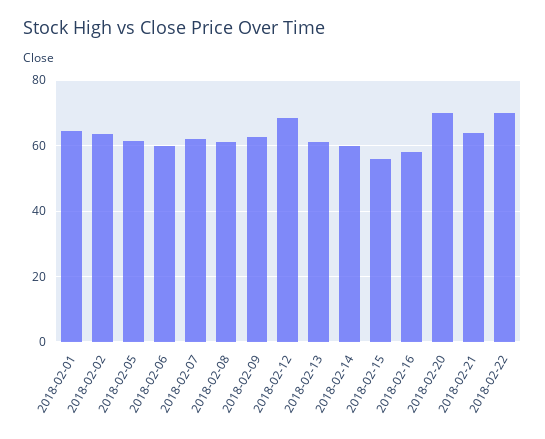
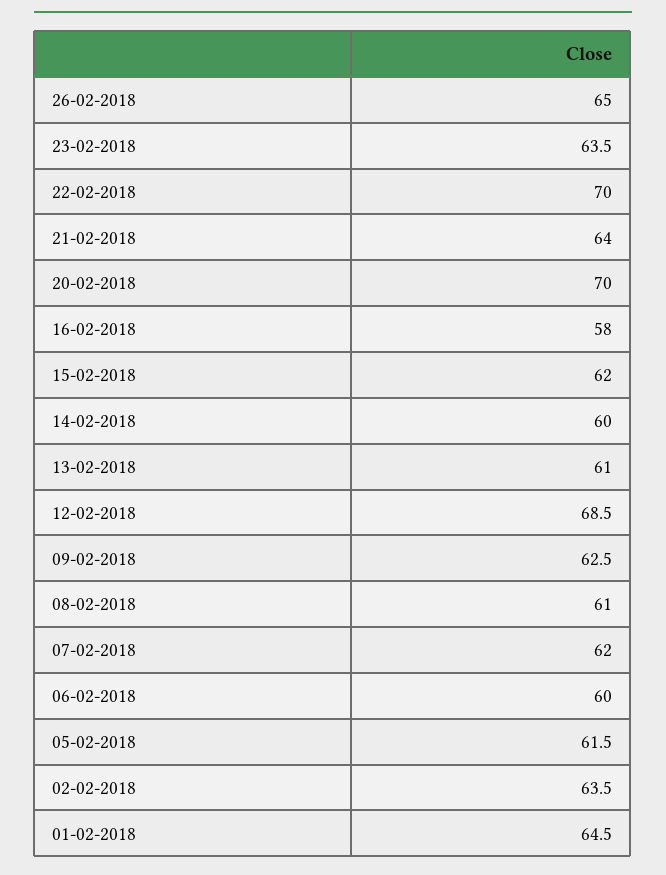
2018-02-15: 56 -> 62
26-02-2018: none -> 65
23-02-2018: none -> 63.5

